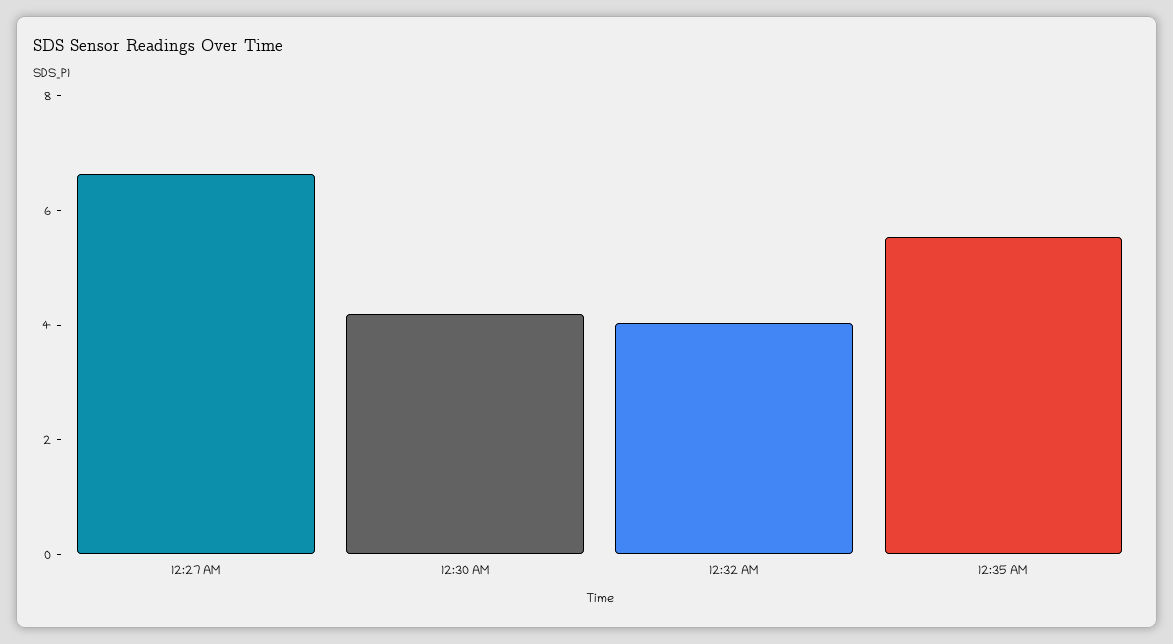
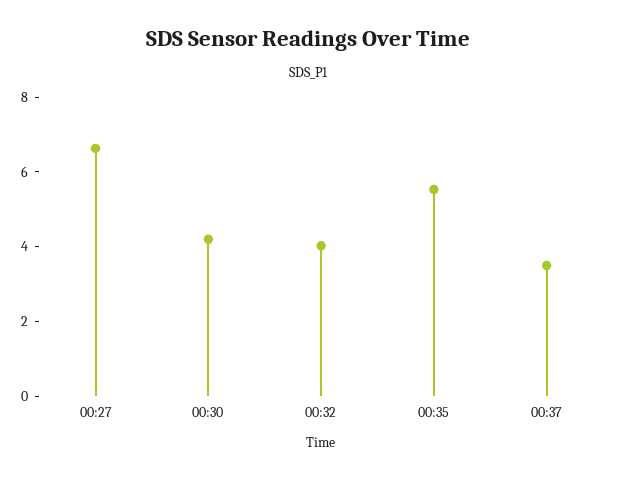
00:37: none -> 3.5

